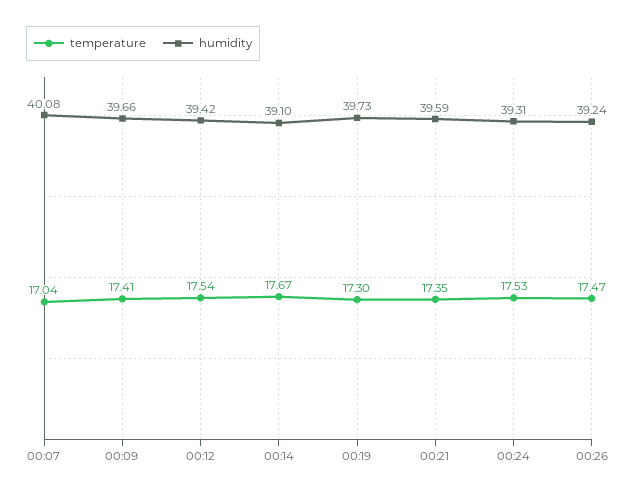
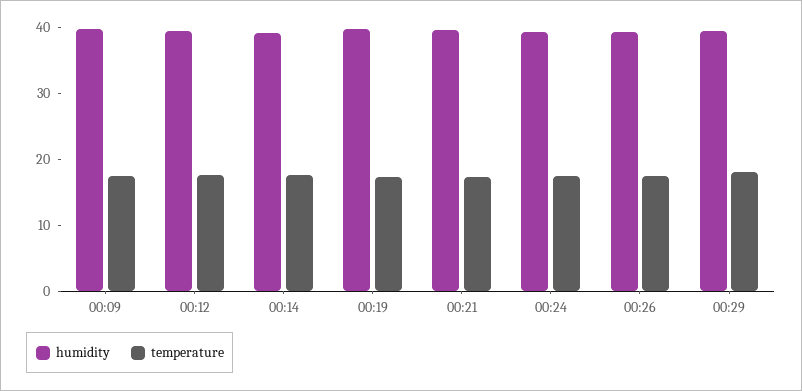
temperature, 00:07: 17.04 -> none
humidity, 00:07: 40.08 -> none
humidity, 00:29: none -> 40
temperature, 00:29: none -> 18

